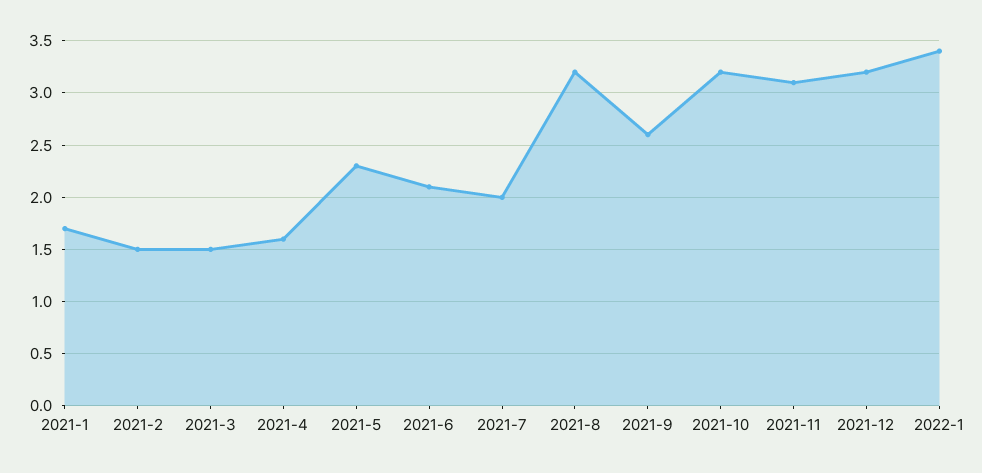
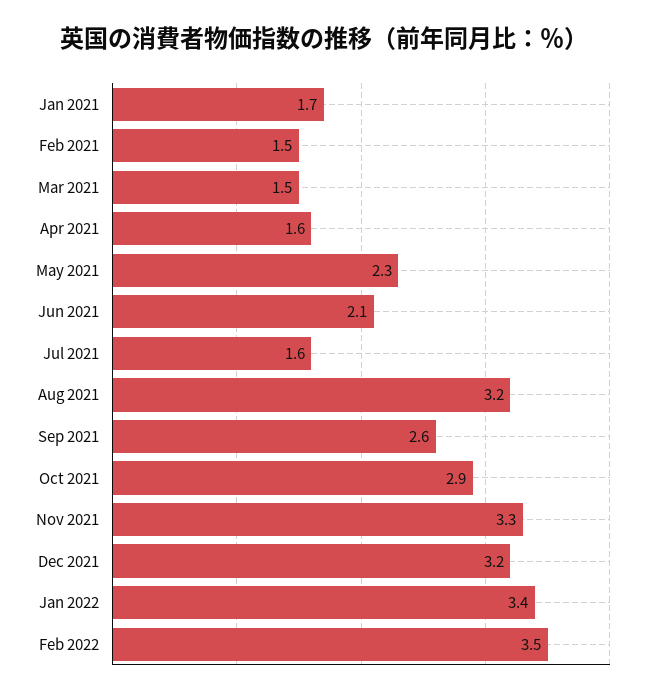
2021-7: 2 -> 1.6
2021-10: 3.2 -> 2.9
2021-11: 3.1 -> 3.3
Feb 2022: none -> 3.5

